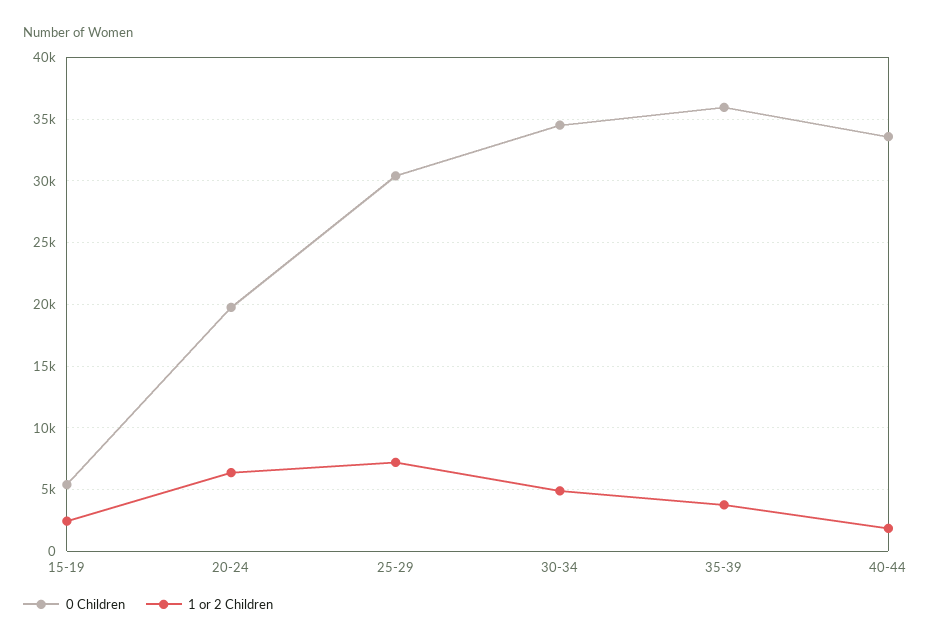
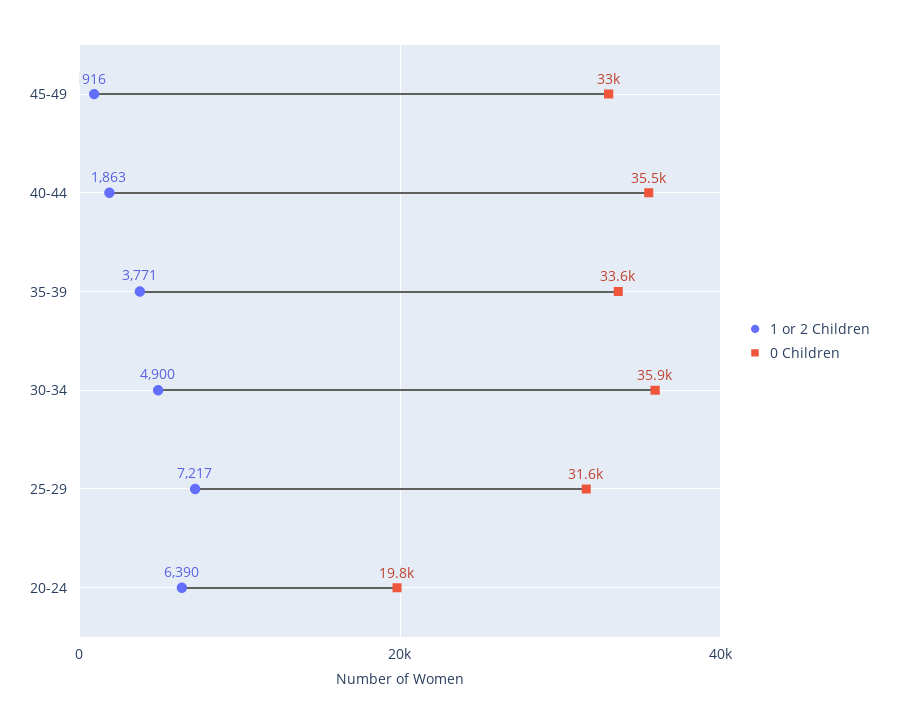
0 Children, 15-19: 5500 -> none
1 or 2 Children, 15-19: 2500 -> none
0 Children, 25-29: 30500 -> 31600
0 Children, 30-34: 34500 -> 35900
0 Children, 35-39: 36000 -> 33600
0 Children, 40-44: 33500 -> 35500
1 or 2 Children, 45-49: none -> 916
0 Children, 45-49: none -> 33000

